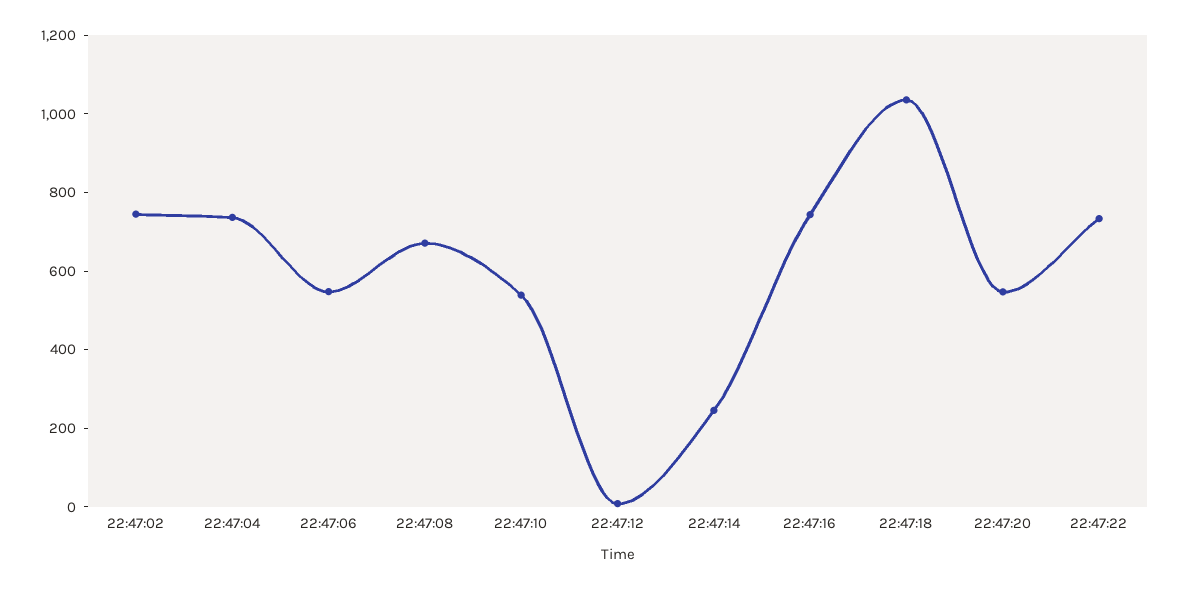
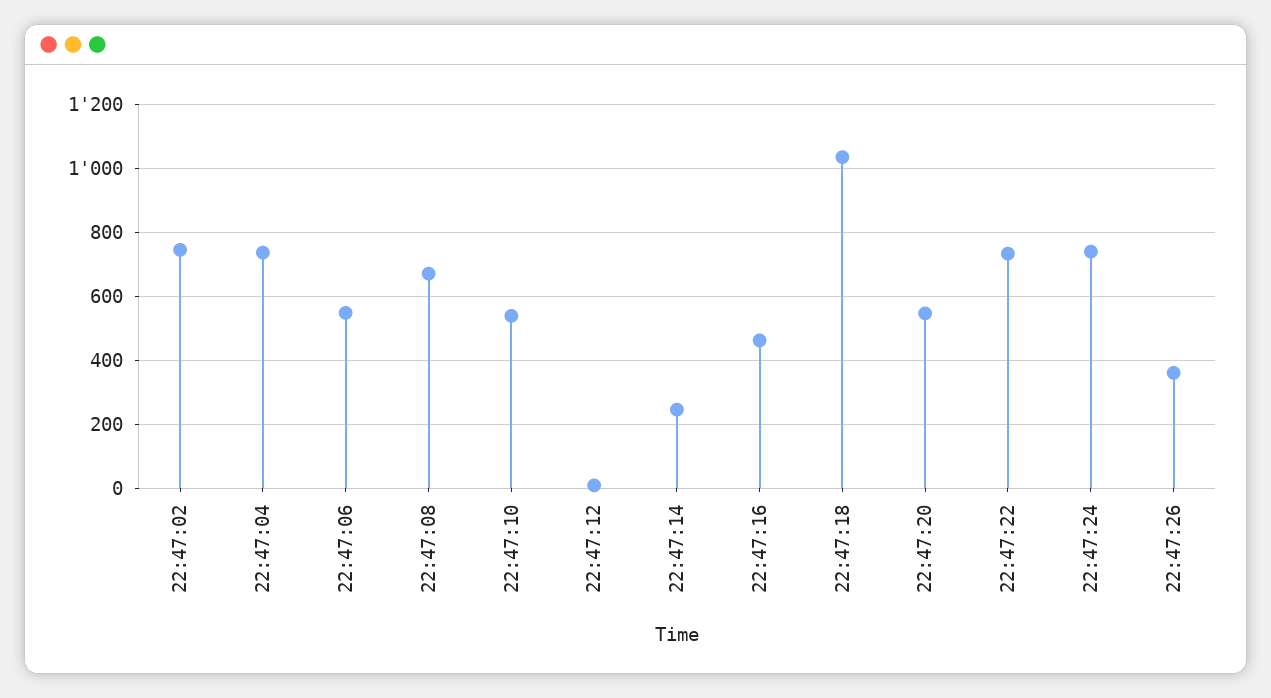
22:47:16: 750 -> 460
22:47:24: none -> 740
22:47:26: none -> 360

